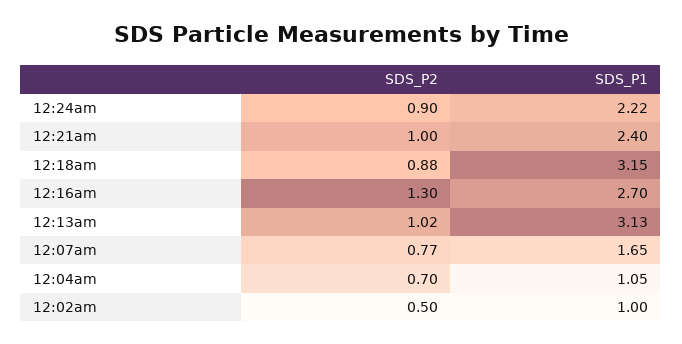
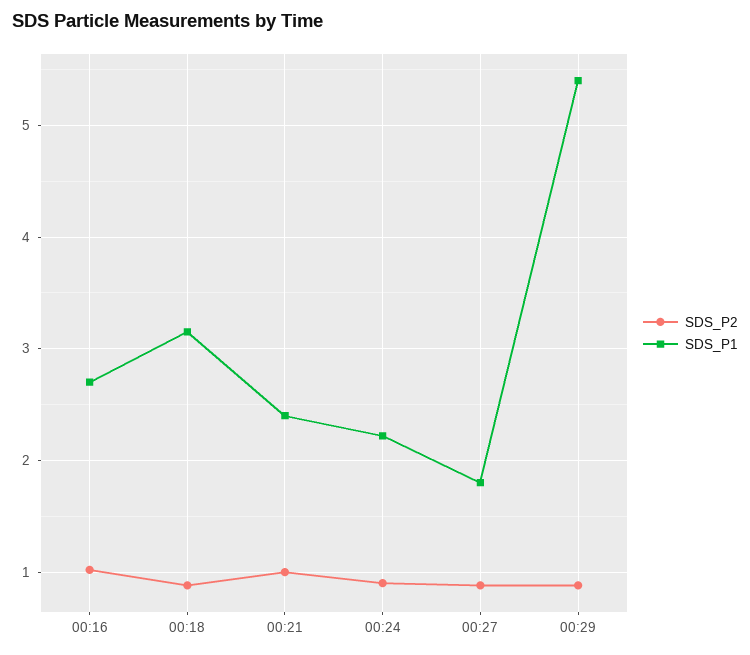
SDS_P2, 12:16am: 1.3 -> 1
SDS_P2, 12:13am: 1.02 -> none
SDS_P1, 12:13am: 3.13 -> none
SDS_P2, 12:07am: 0.77 -> none
SDS_P1, 12:07am: 1.65 -> none
SDS_P2, 12:04am: 0.7 -> none
SDS_P1, 12:04am: 1.05 -> none
SDS_P2, 12:02am: 0.5 -> none
SDS_P1, 12:02am: 1 -> none
SDS_P2, 00:27: none -> 0.9
SDS_P1, 00:27: none -> 1.8
SDS_P2, 00:29: none -> 0.9
SDS_P1, 00:29: none -> 5.4

